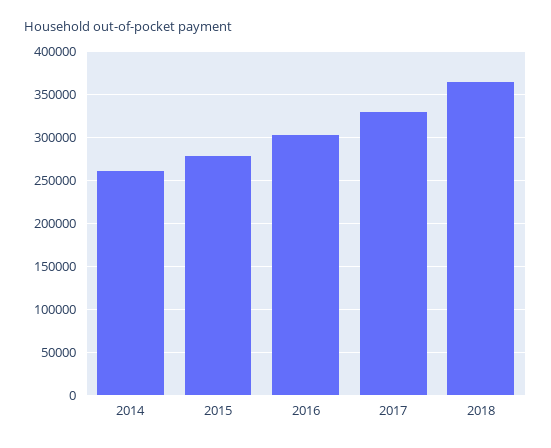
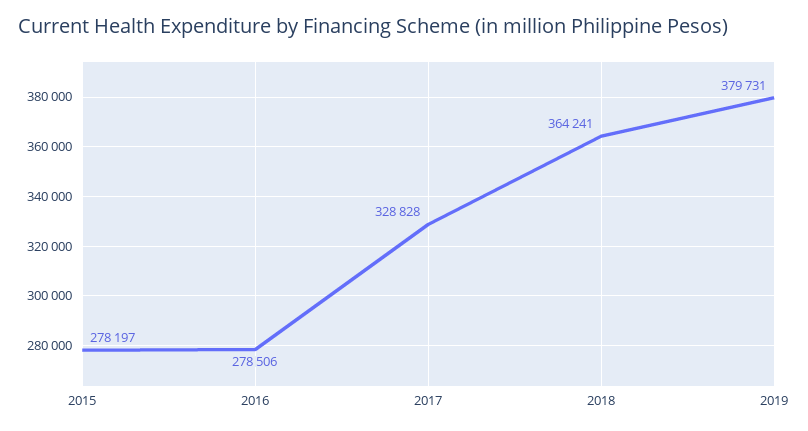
2014: 260000 -> none
2016: 300000 -> 278506
2019: none -> 379731

